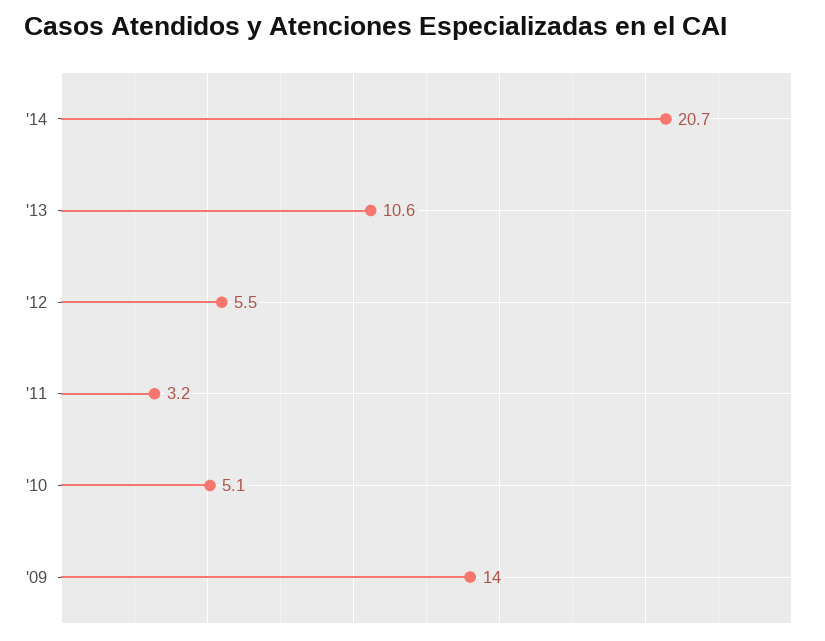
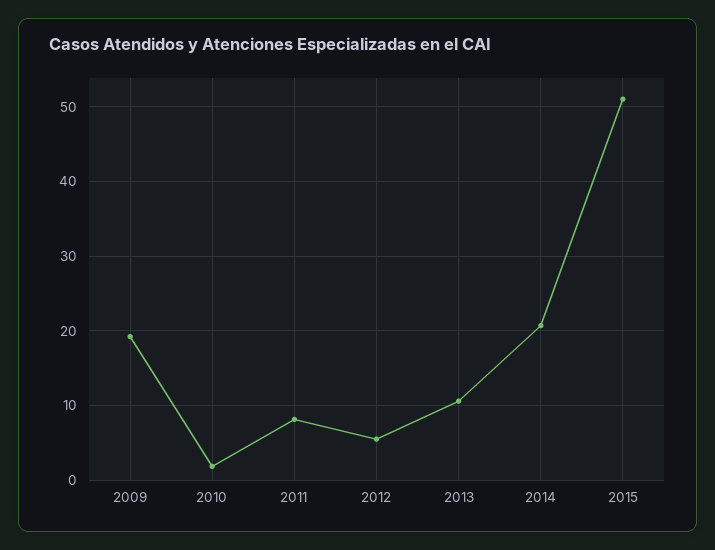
'11: 3.2 -> 8
'10: 5.1 -> 2
'09: 14 -> 19
2015: none -> 51

